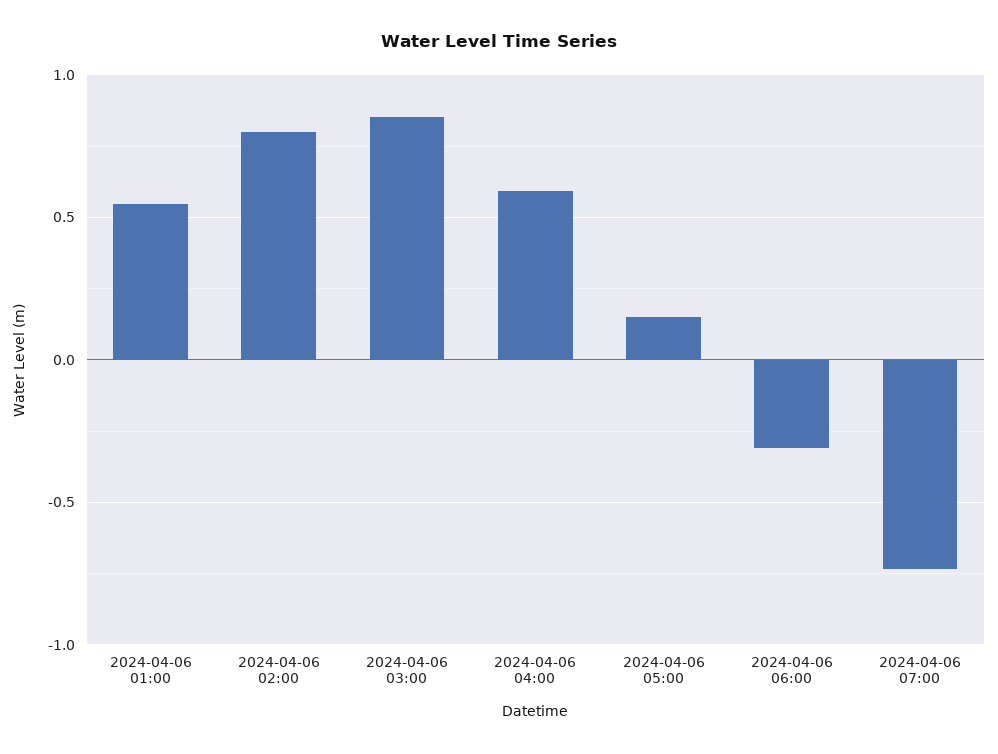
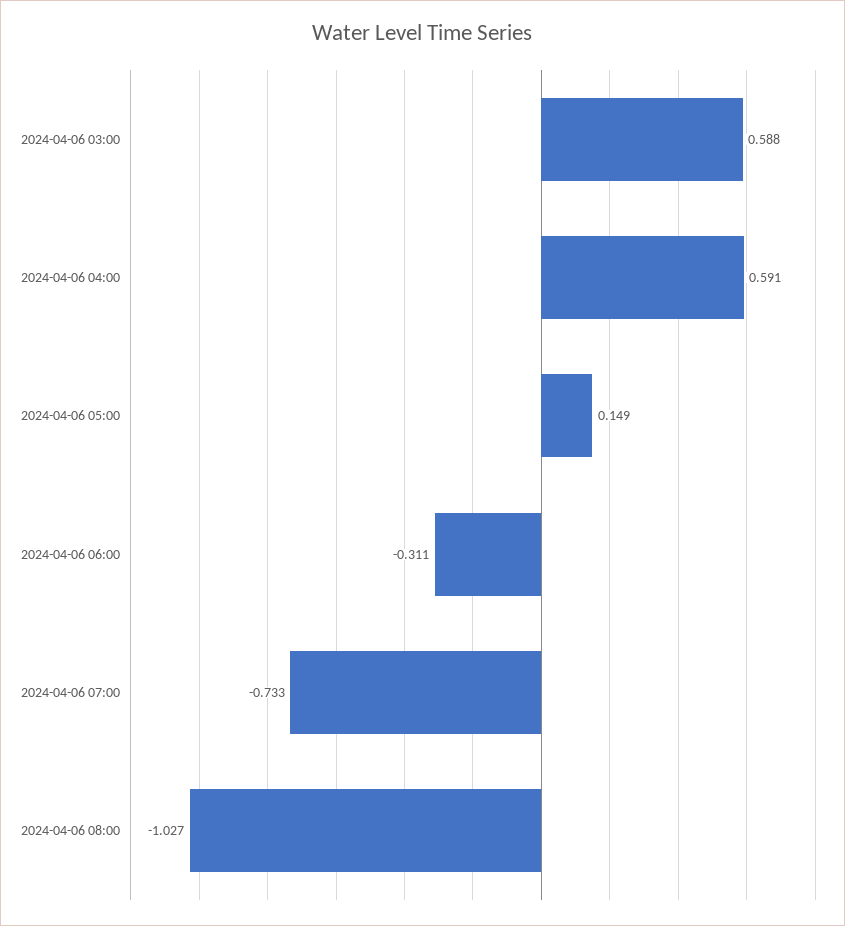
2024-04-06 01:00: 0.55 -> none
2024-04-06 02:00: 0.8 -> none
2024-04-06 03:00: 0.85 -> 0.588
2024-04-06 08:00: none -> -1.027

